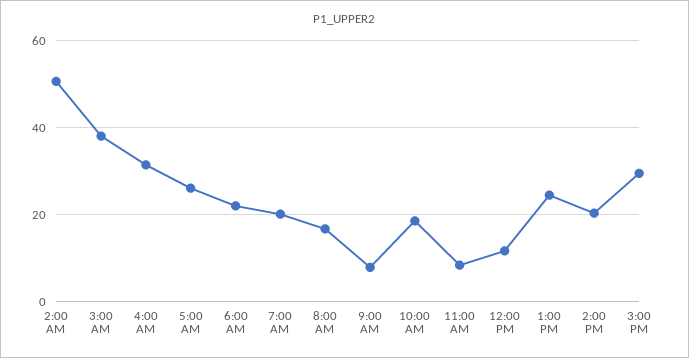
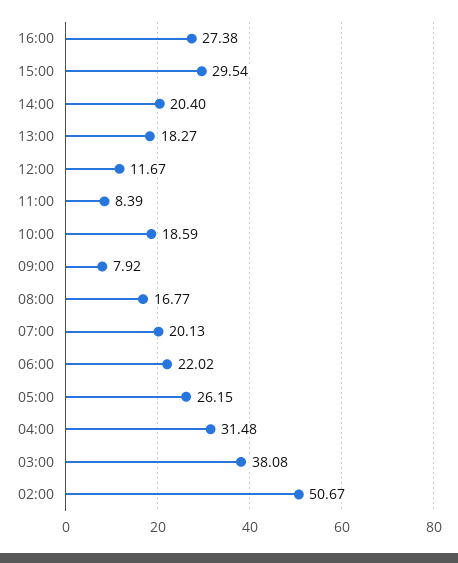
1:00 PM: 24 -> 18.27
16:00: none -> 27.38

